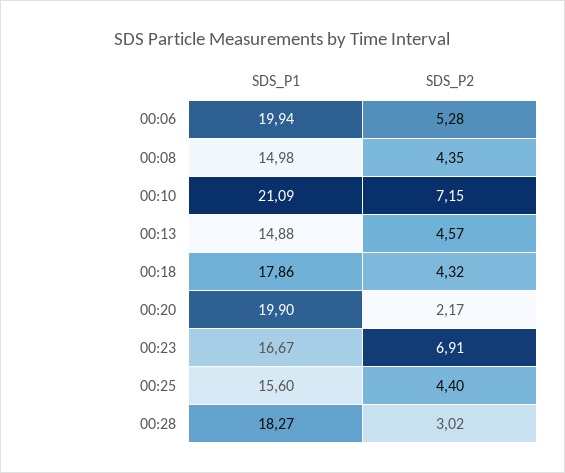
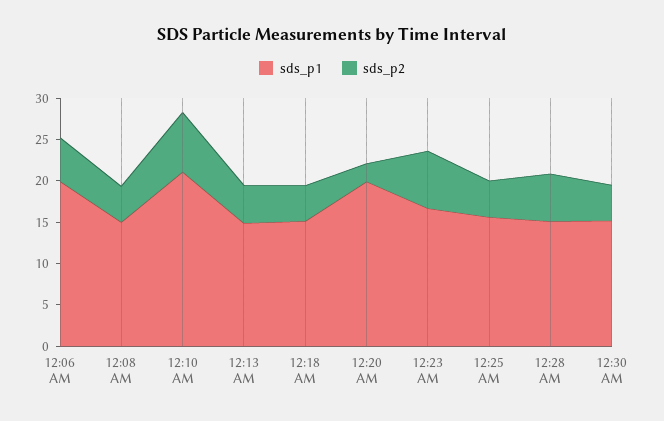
SDS_P1, 00:18: 17.86 -> 15
SDS_P1, 00:28: 18.27 -> 15
SDS_P2, 00:28: 3.02 -> 6
SDS_P1, 12:30 AM: none -> 15
SDS_P2, 12:30 AM: none -> 4

